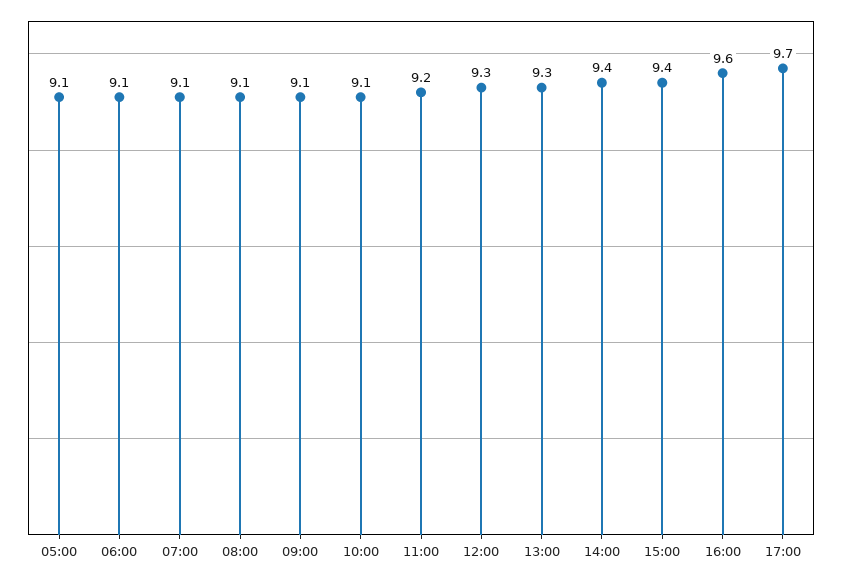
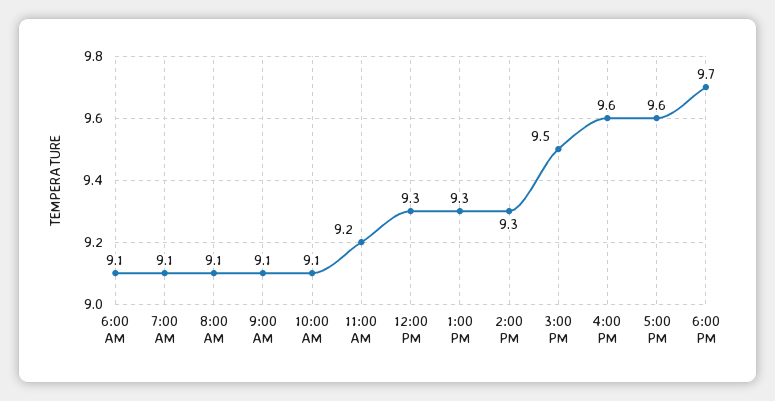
05:00: 9.1 -> none
14:00: 9.4 -> 9.3
15:00: 9.4 -> 9.5
17:00: 9.7 -> 9.6
6:00 PM: none -> 9.7

